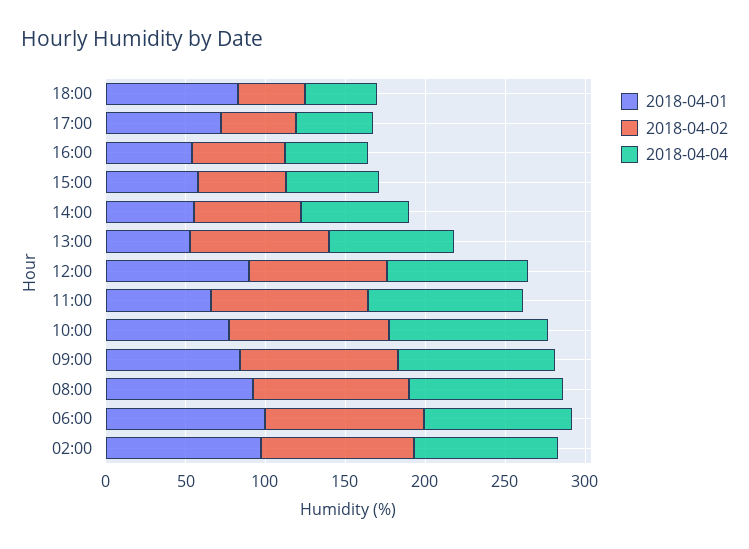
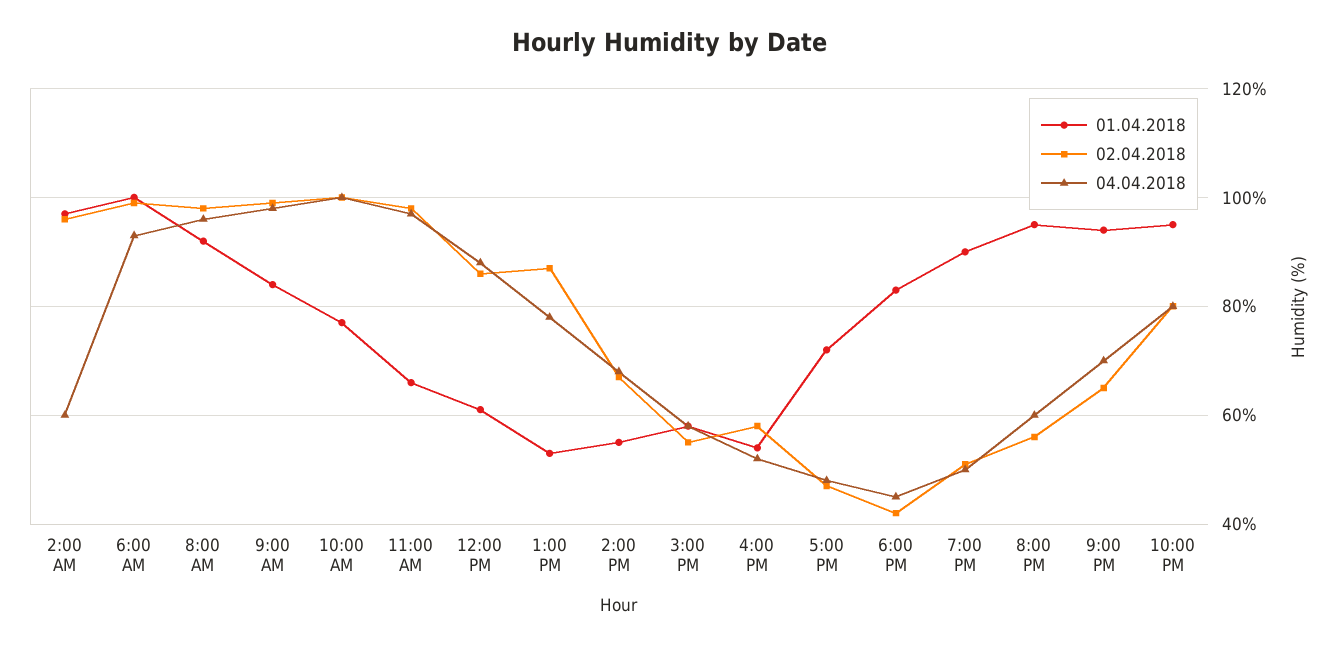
2018-04-01, 12:00: 90 -> 60
2018-04-04, 02:00: 90 -> 60
2018-04-01, 7:00 PM: none -> 90
2018-04-02, 7:00 PM: none -> 50
2018-04-04, 7:00 PM: none -> 50
2018-04-01, 8:00 PM: none -> 95
2018-04-02, 8:00 PM: none -> 55
2018-04-04, 8:00 PM: none -> 60
2018-04-01, 9:00 PM: none -> 95
2018-04-02, 9:00 PM: none -> 65
2018-04-04, 9:00 PM: none -> 70
2018-04-01, 10:00 PM: none -> 95
2018-04-02, 10:00 PM: none -> 80
2018-04-04, 10:00 PM: none -> 80

